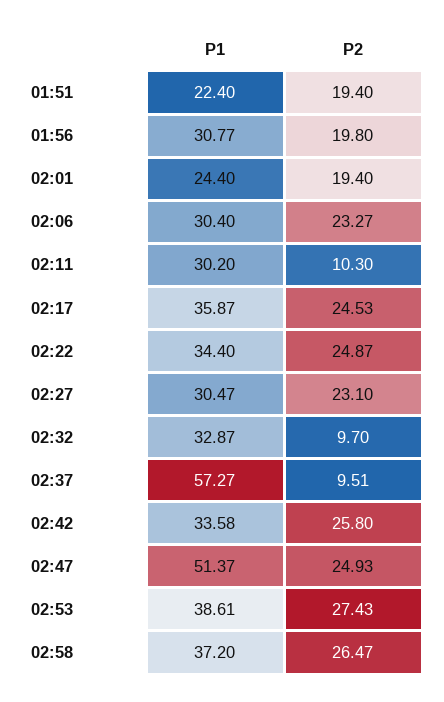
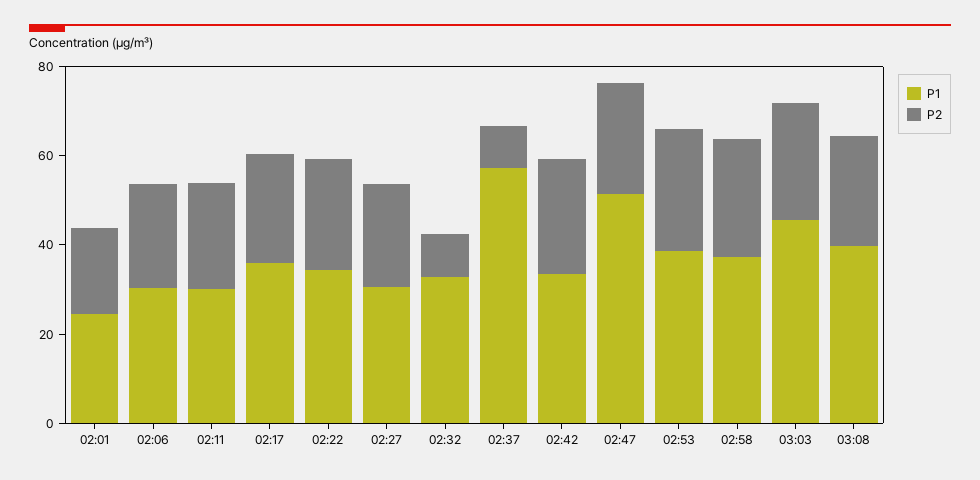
P1, 01:51: 22.4 -> none
P2, 01:51: 19.4 -> none
P1, 01:56: 30.77 -> none
P2, 01:56: 19.8 -> none
P2, 02:11: 10.3 -> 25
P1, 03:03: none -> 45
P2, 03:03: none -> 25
P1, 03:08: none -> 40
P2, 03:08: none -> 25

